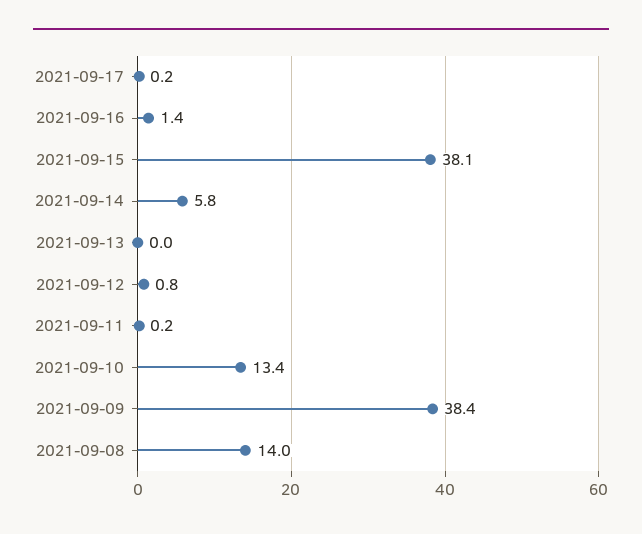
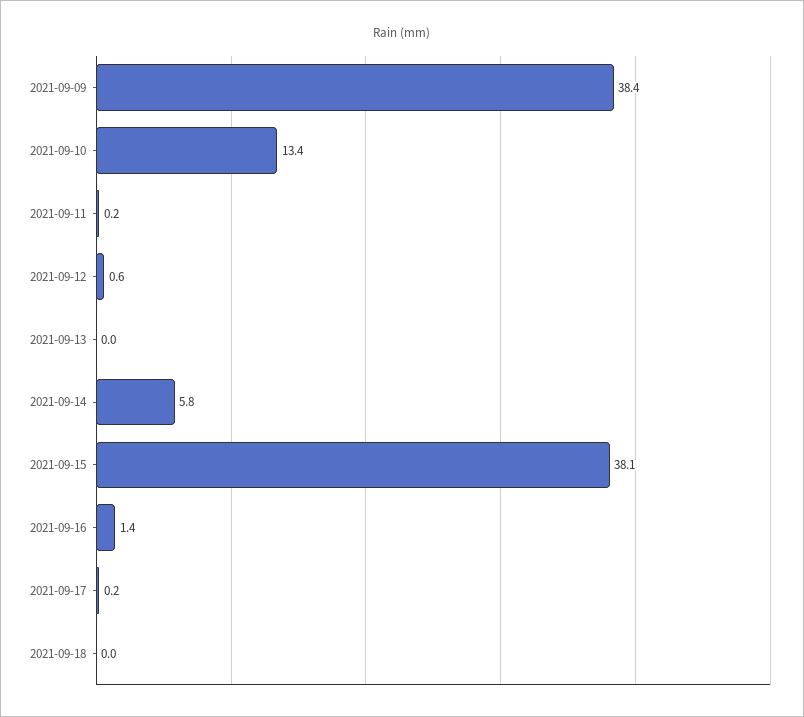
2021-09-12: 0.8 -> 0.6
2021-09-08: 14 -> none
2021-09-18: none -> 0

